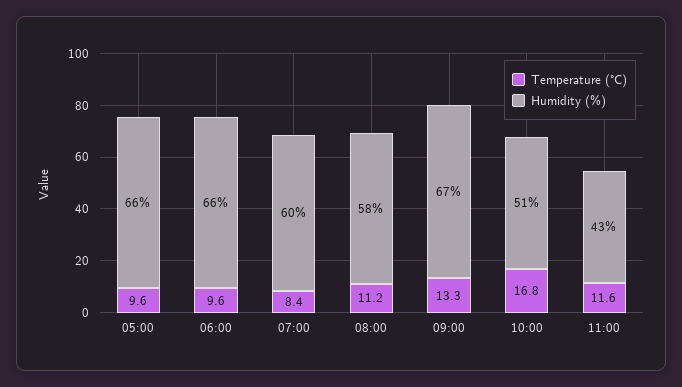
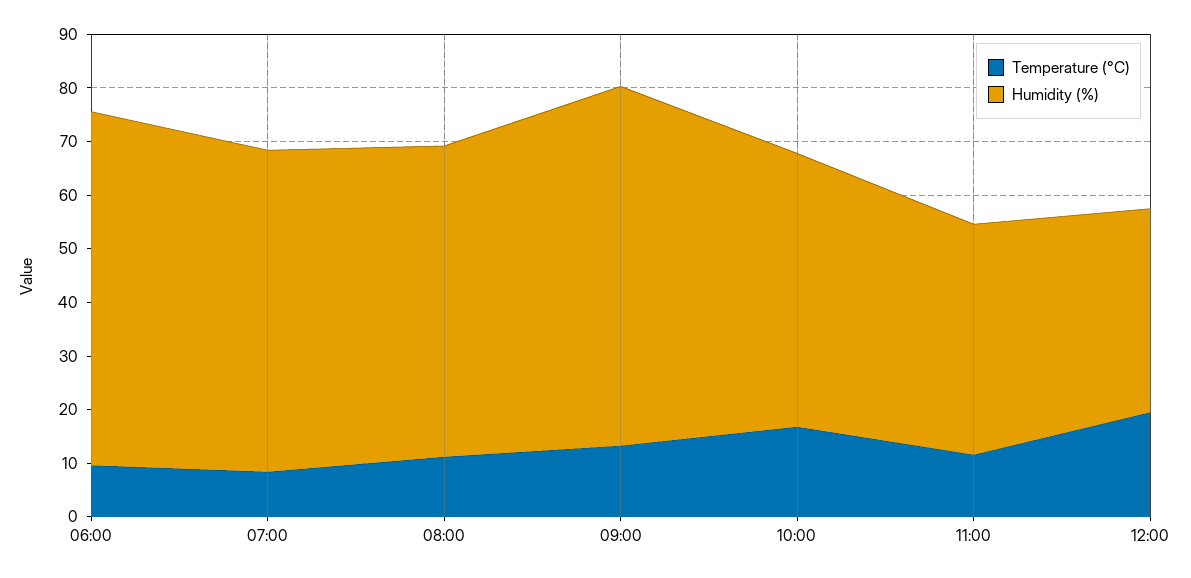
Temperature (°C), 05:00: 9.6 -> none
Humidity (%), 05:00: 66 -> none
Temperature (°C), 12:00: none -> 20
Humidity (%), 12:00: none -> 38

